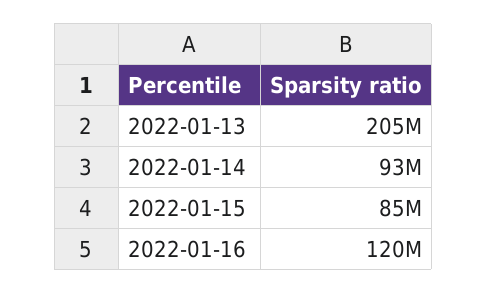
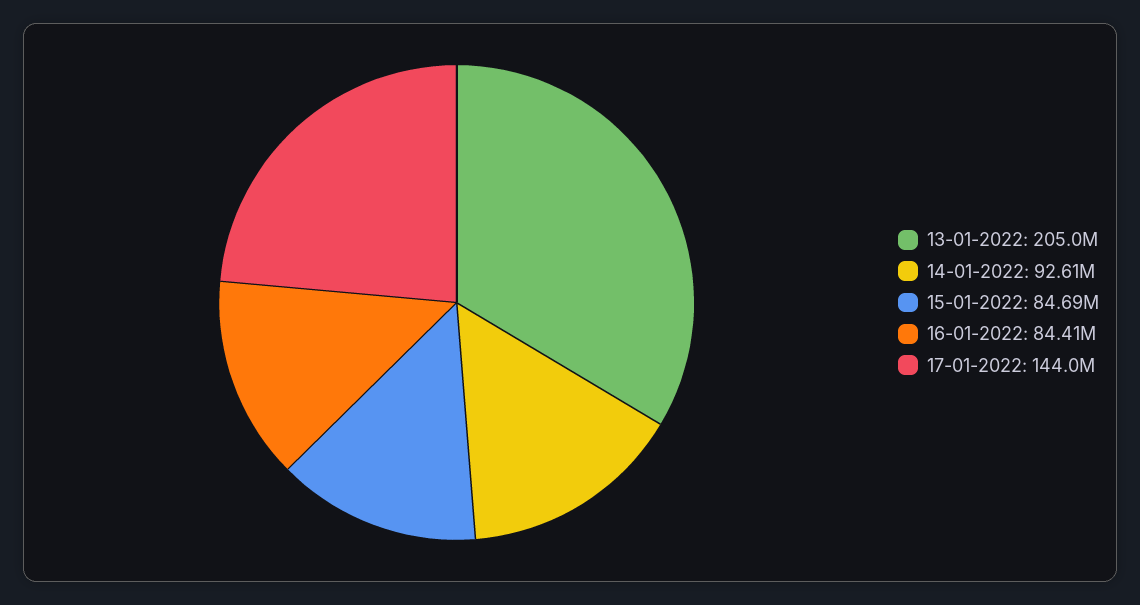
2022-01-16: 120000000 -> 84410000
17-01-2022: none -> 144000000

